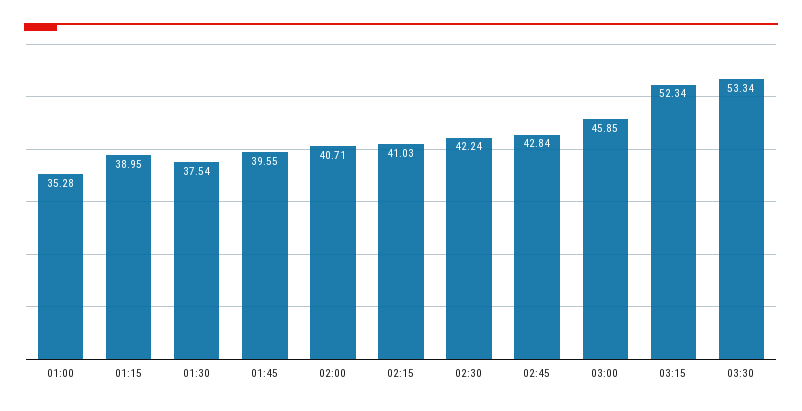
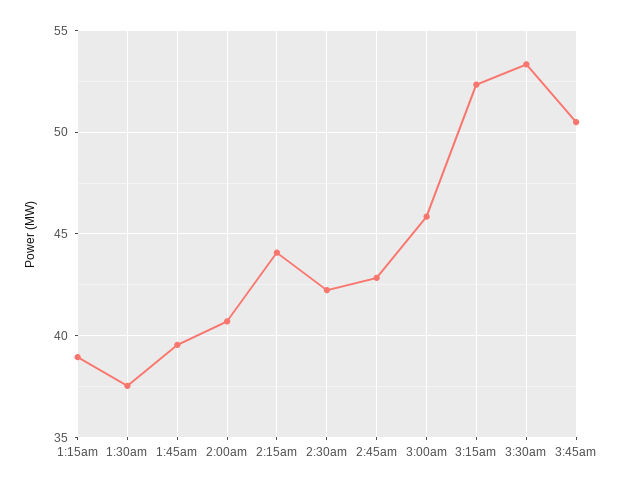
01:00: 35.28 -> none
02:15: 41.03 -> 44
3:45am: none -> 50.5

